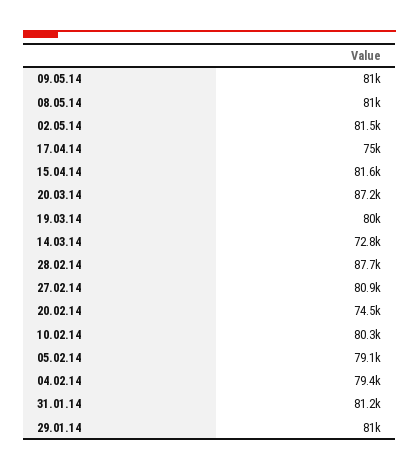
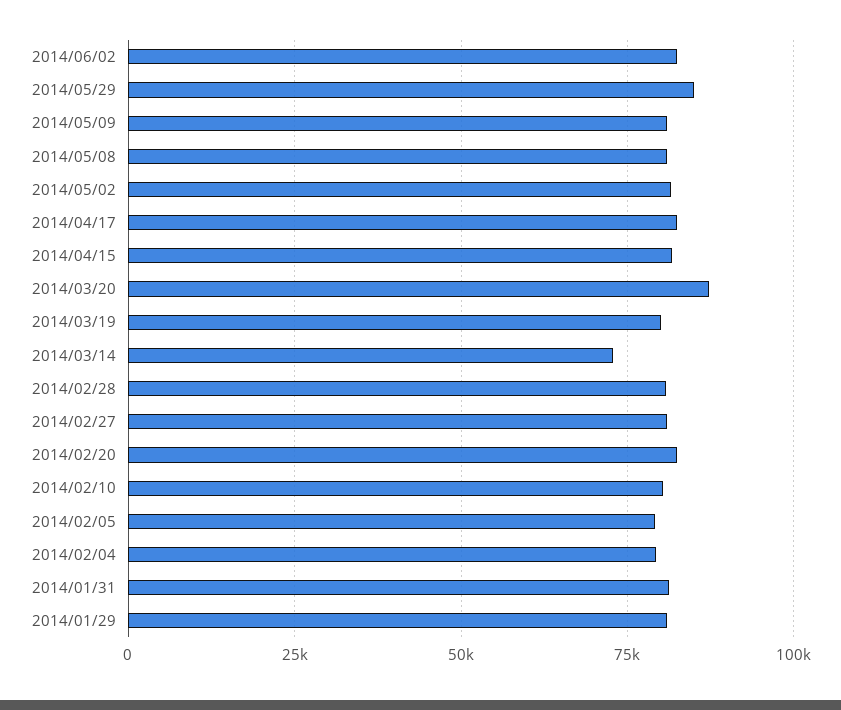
17.04.14: 75000 -> 82500
28.02.14: 87700 -> 80000
20.02.14: 74500 -> 82500
2014/06/02: none -> 82500
2014/05/29: none -> 85000

